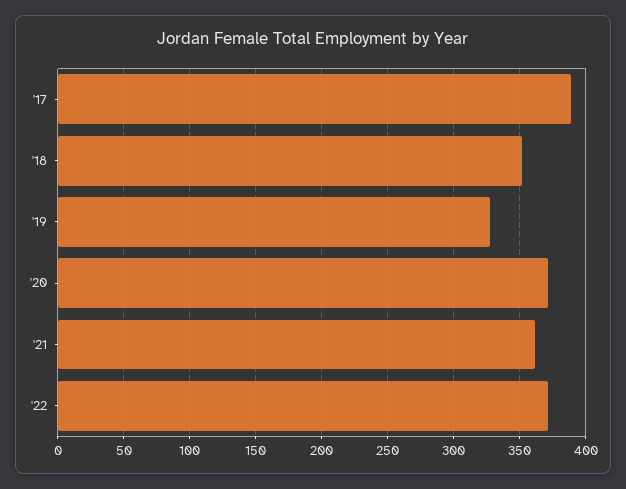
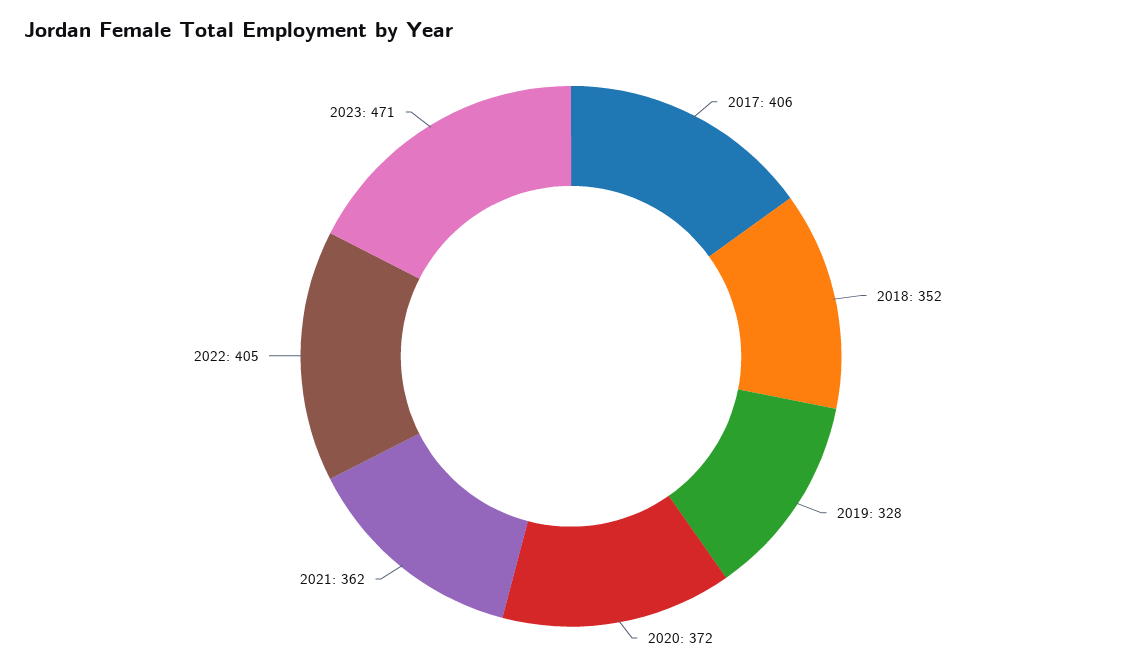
'17: 390 -> 406
'22: 370 -> 405
2023: none -> 471

